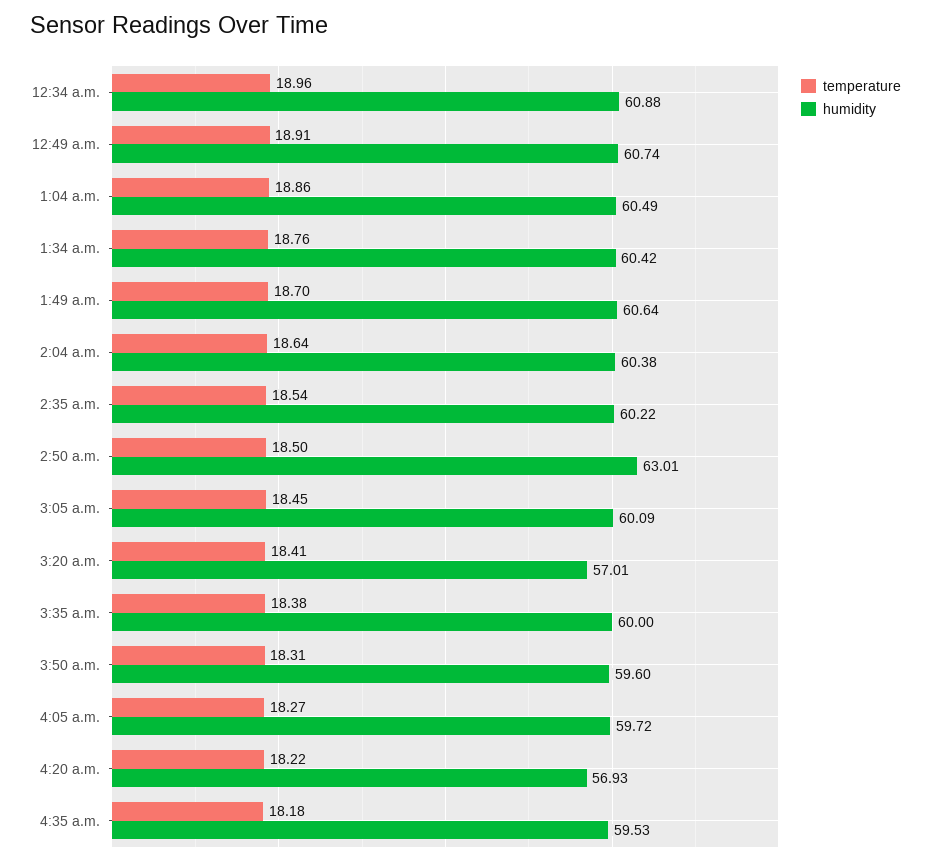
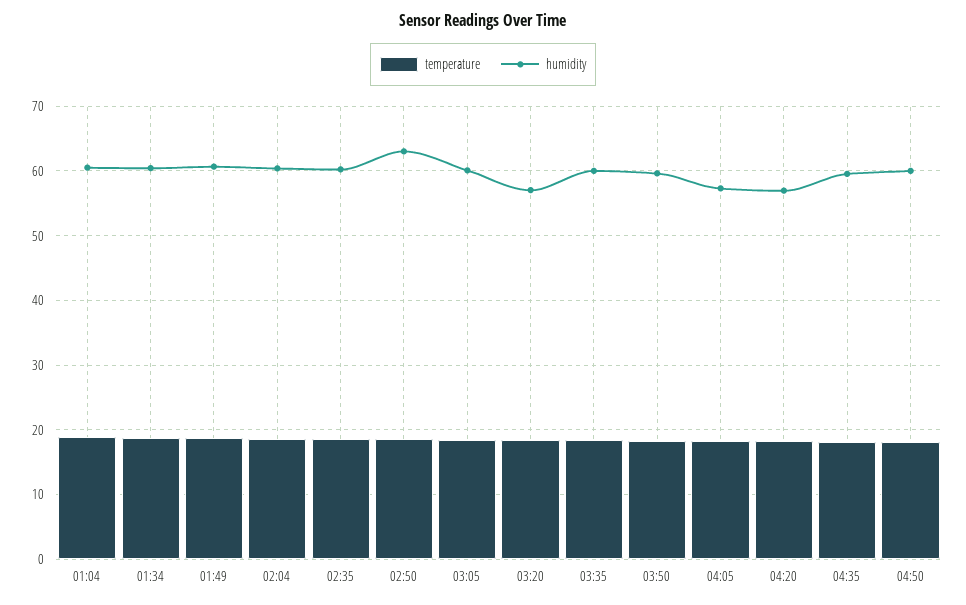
temperature, 12:34 a.m.: 18.96 -> none
humidity, 12:34 a.m.: 60.88 -> none
temperature, 12:49 a.m.: 18.91 -> none
humidity, 12:49 a.m.: 60.74 -> none
humidity, 4:05 a.m.: 59.72 -> 57
temperature, 04:50: none -> 18
humidity, 04:50: none -> 60

